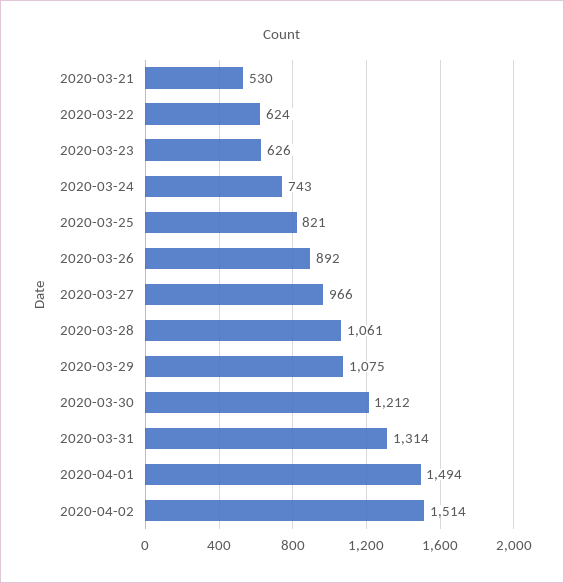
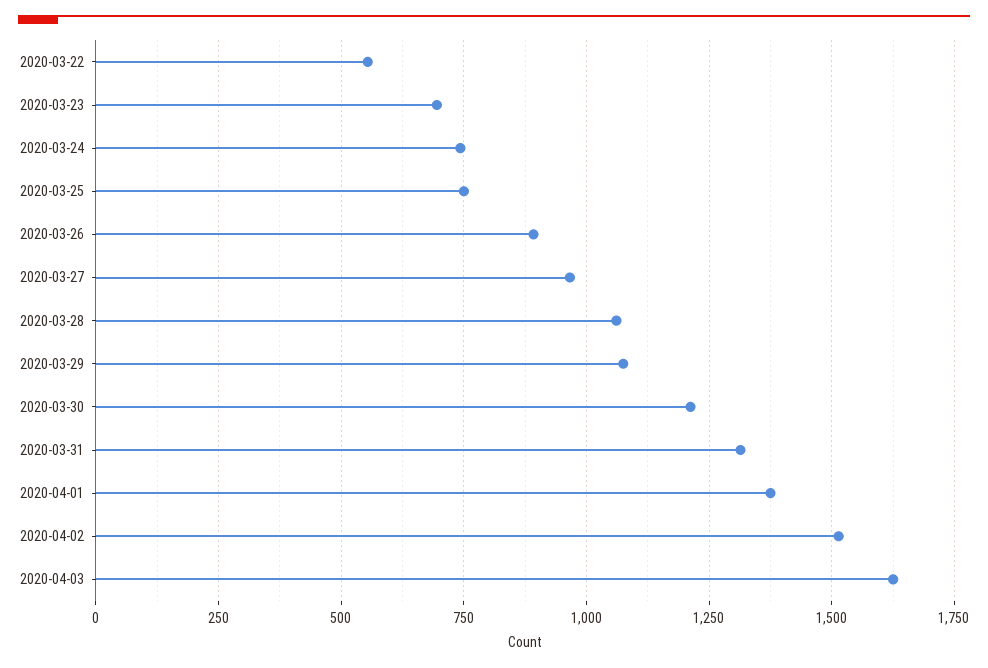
2020-03-21: 530 -> none
2020-03-22: 624 -> 550
2020-03-23: 626 -> 700
2020-03-25: 821 -> 750
2020-04-01: 1494 -> 1375
2020-04-03: none -> 1625

